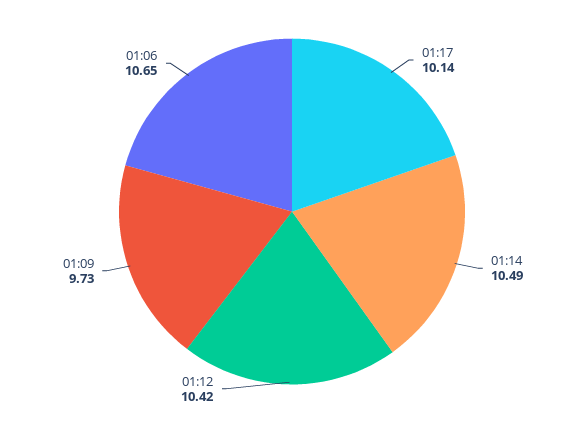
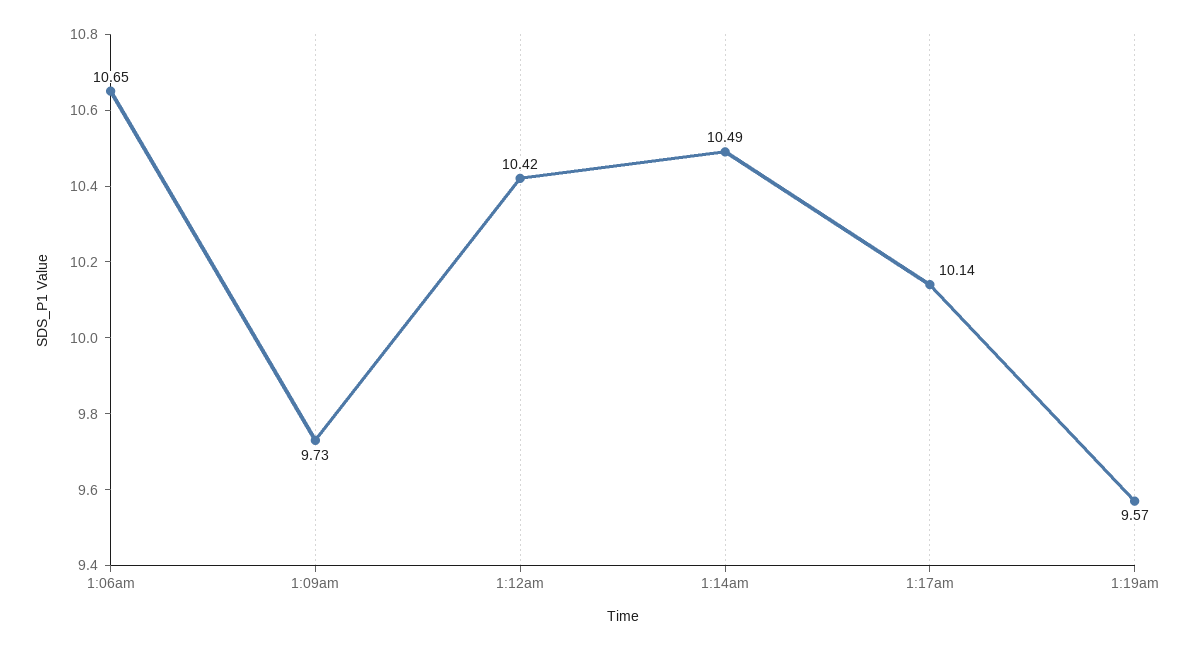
1:19am: none -> 9.57

